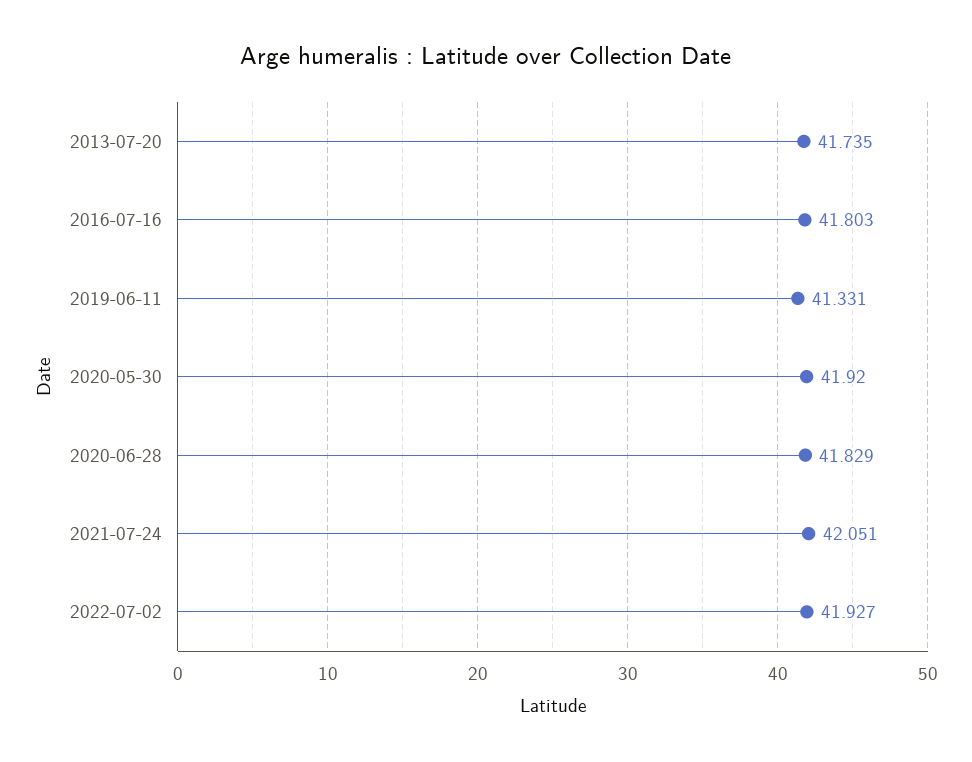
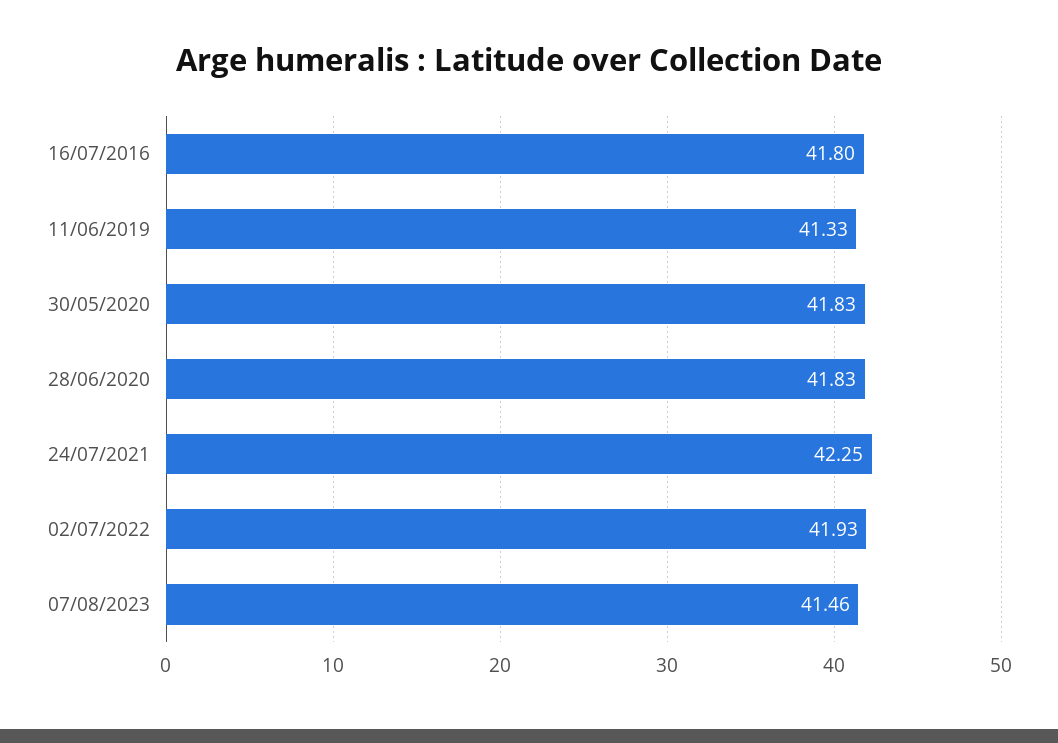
2013-07-20: 41.735 -> none
2020-05-30: 41.92 -> 41.83
2021-07-24: 42.051 -> 42.25
07/08/2023: none -> 41.46

